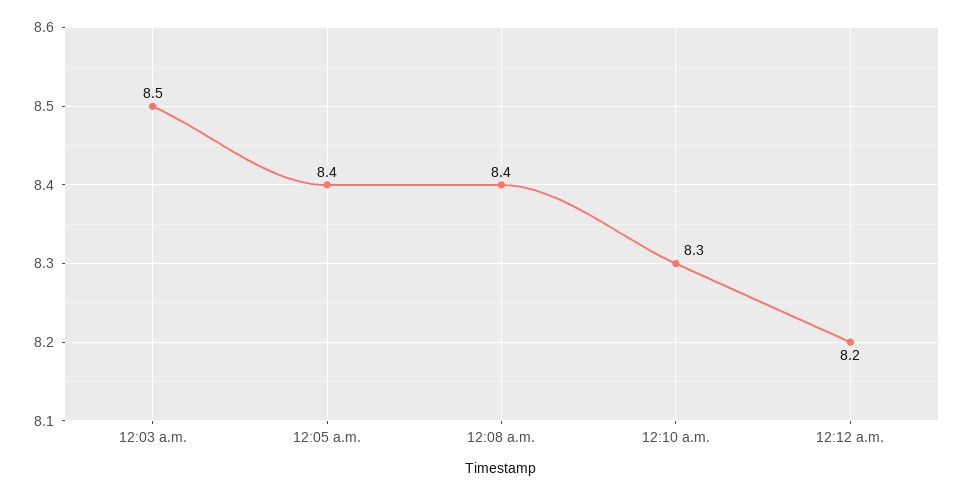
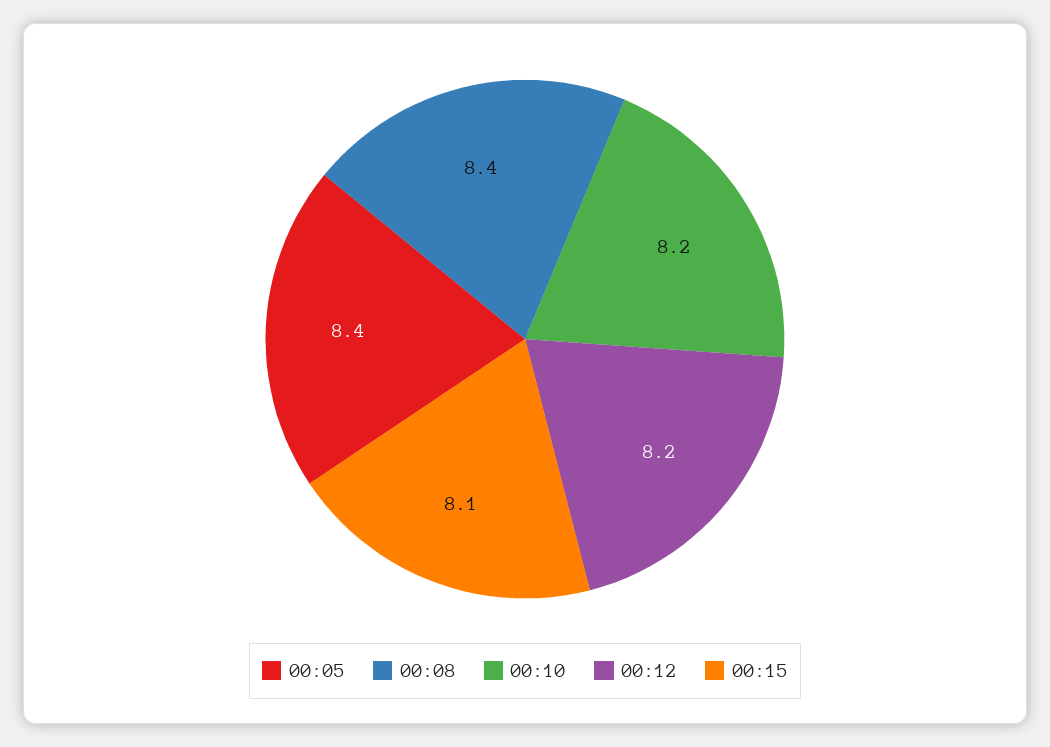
12:03 a.m.: 8.5 -> none
12:10 a.m.: 8.3 -> 8.2
00:15: none -> 8.1

